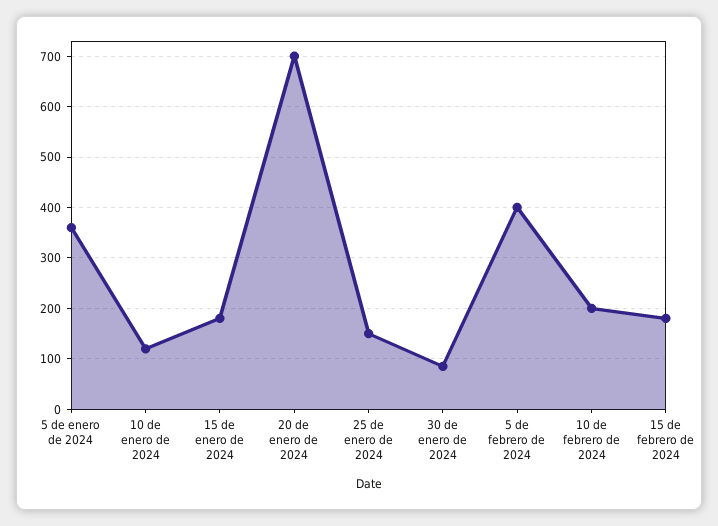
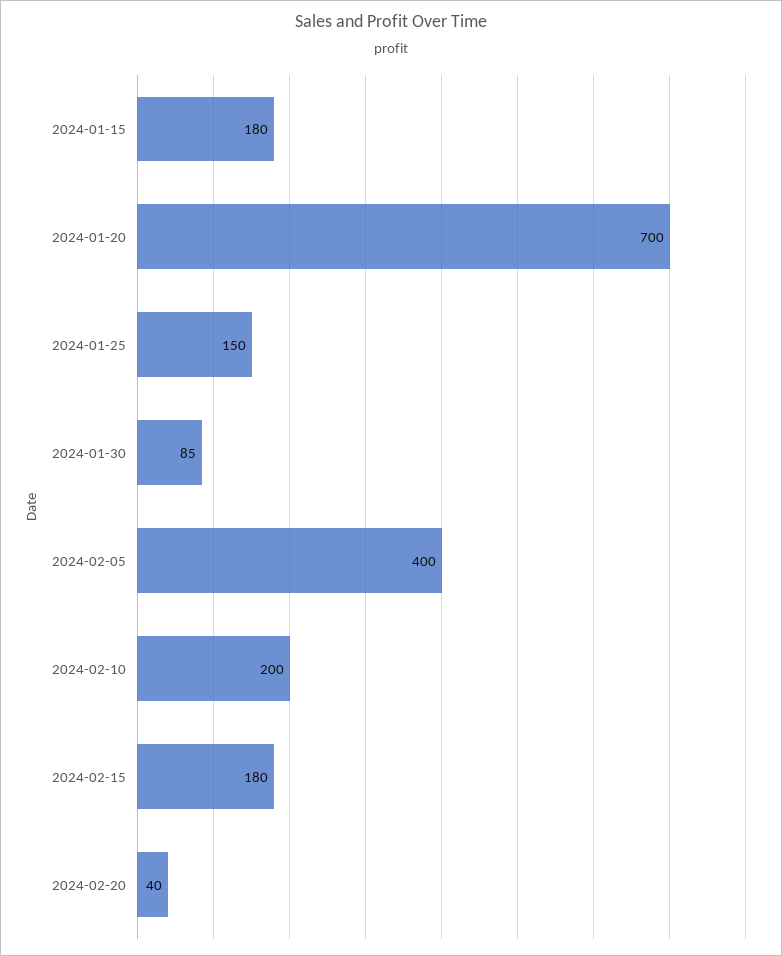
5 de enero de 2024: 360 -> none
10 de enero de 2024: 120 -> none
2024-02-20: none -> 40

